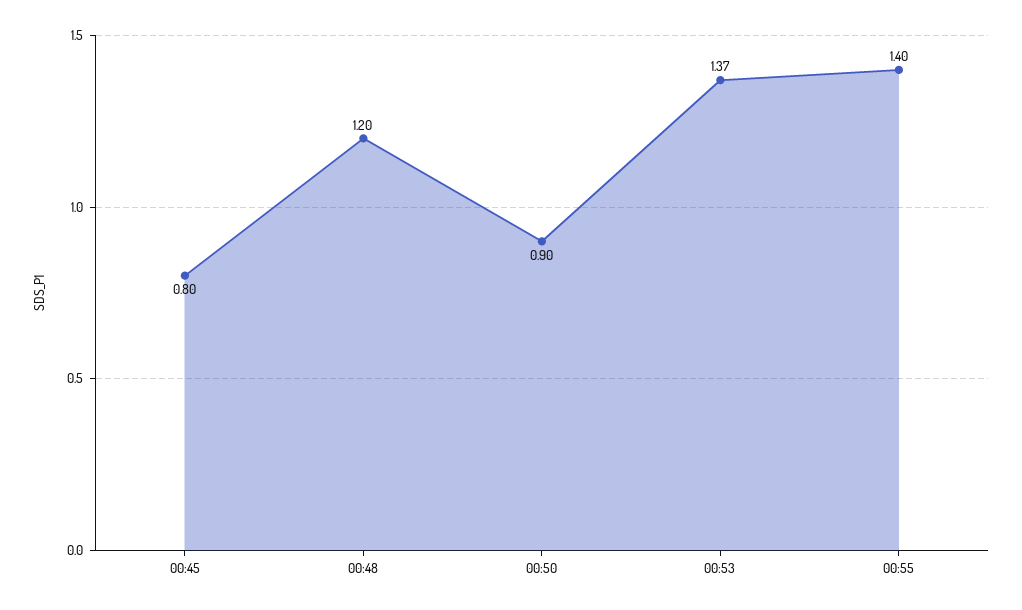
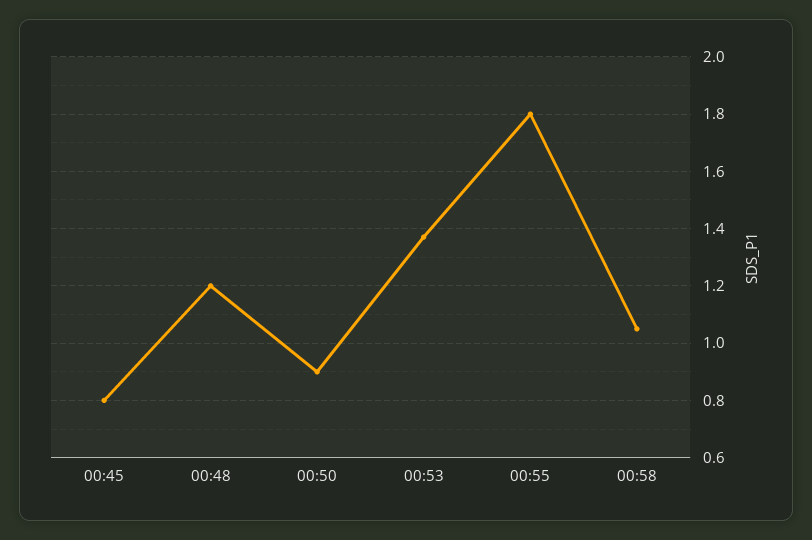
00:55: 1.4 -> 1.8
00:58: none -> 1.05

